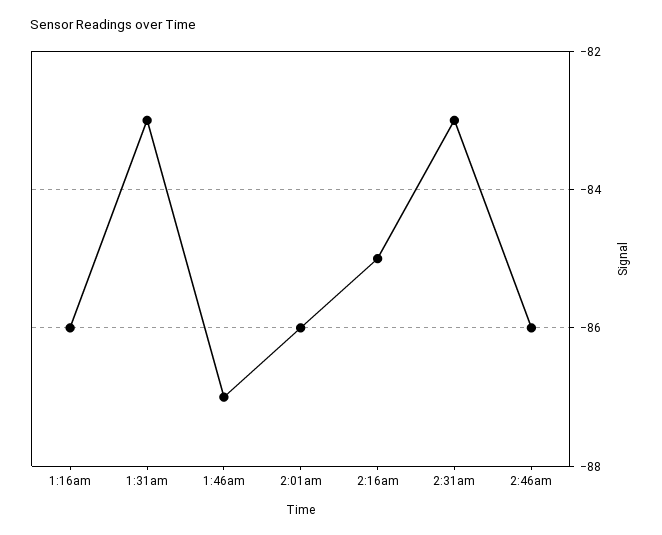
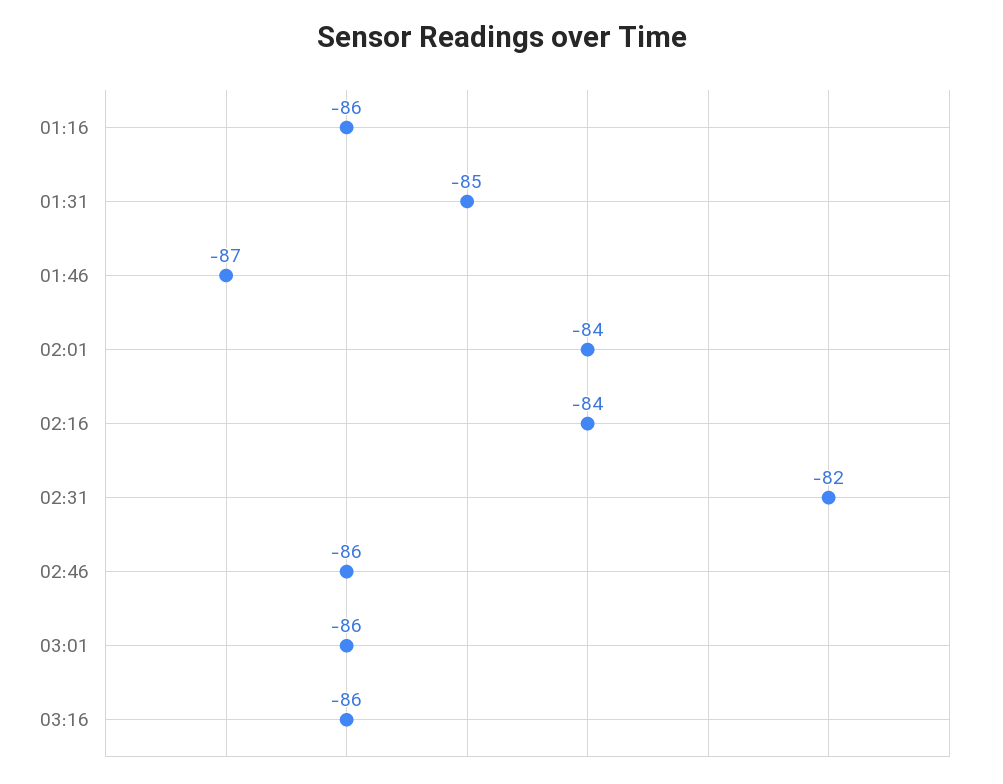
1:31am: -83 -> -85
2:01am: -86 -> -84
2:16am: -85 -> -84
2:31am: -83 -> -82
03:01: none -> -86
03:16: none -> -86

